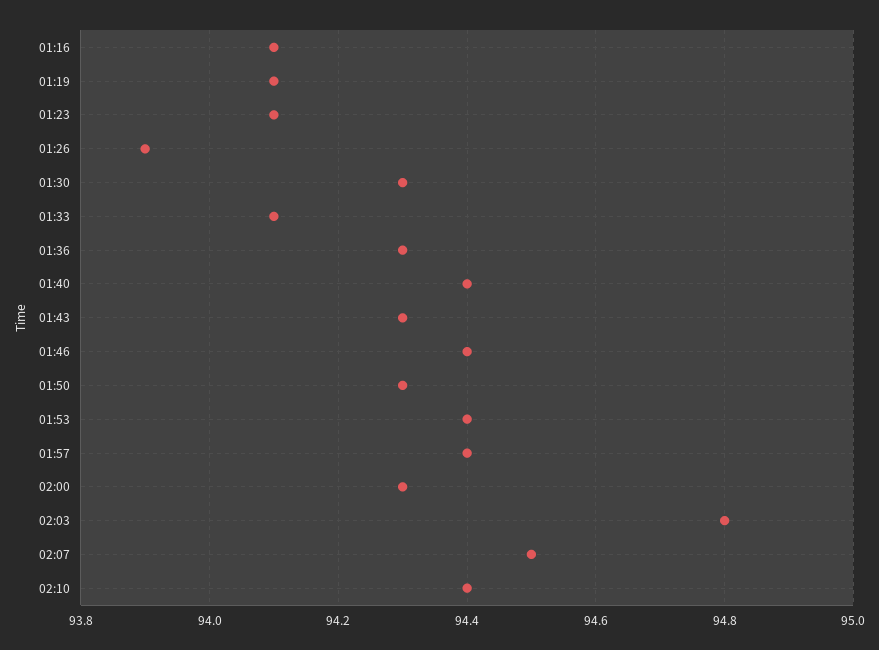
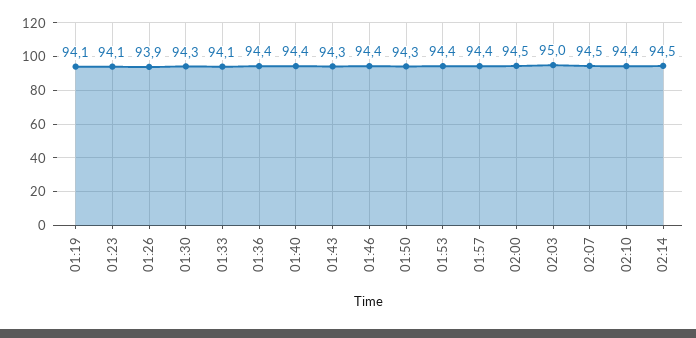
01:16: 94.1 -> none
01:36: 94.3 -> 94.4
02:00: 94.3 -> 94.5
02:03: 94.8 -> 95
02:14: none -> 94.5

